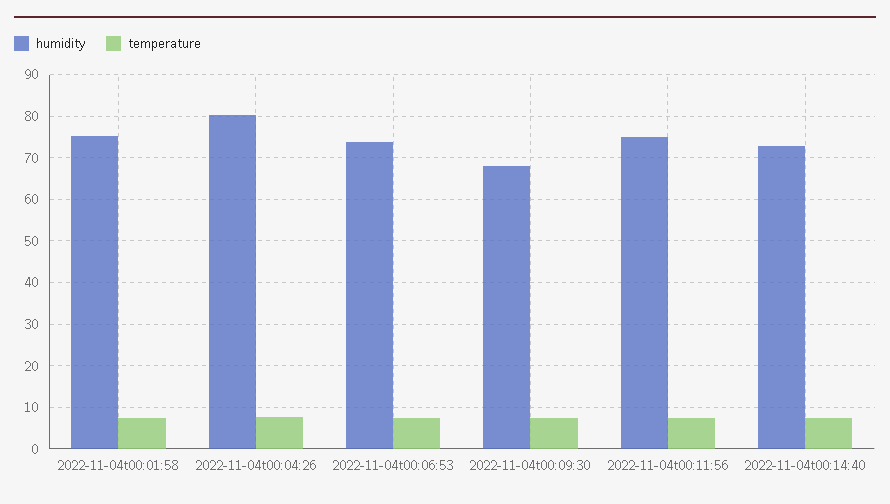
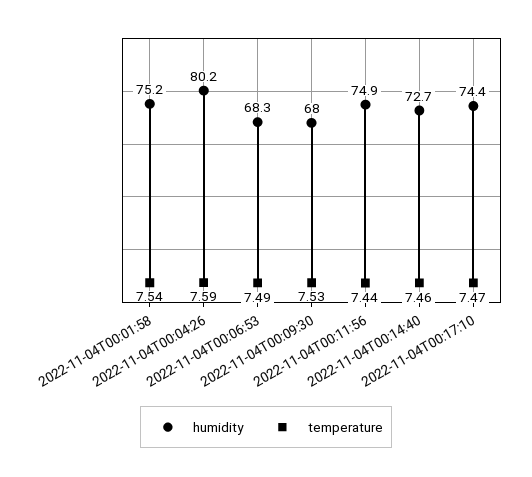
humidity, 2022-11-04t00:06:53: 74 -> 68.3
humidity, 2022-11-04T00:17:10: none -> 74.4
temperature, 2022-11-04T00:17:10: none -> 7.47

